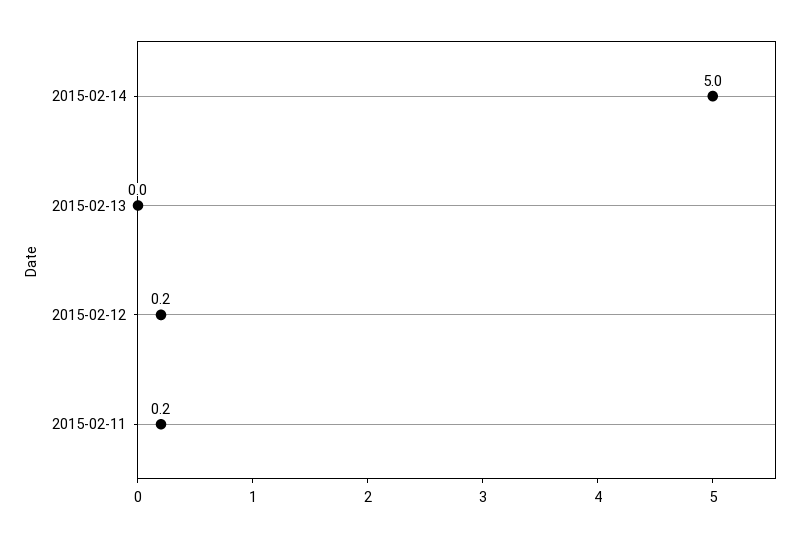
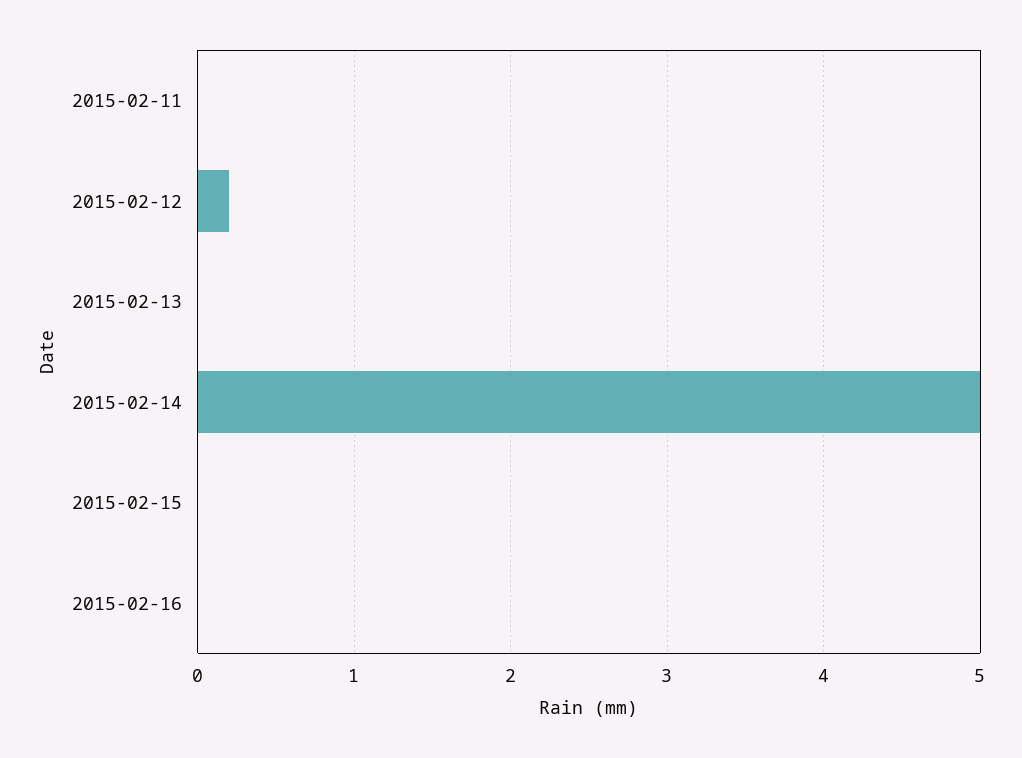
2015-02-11: 0.2 -> 0
2015-02-15: none -> 0
2015-02-16: none -> 0

